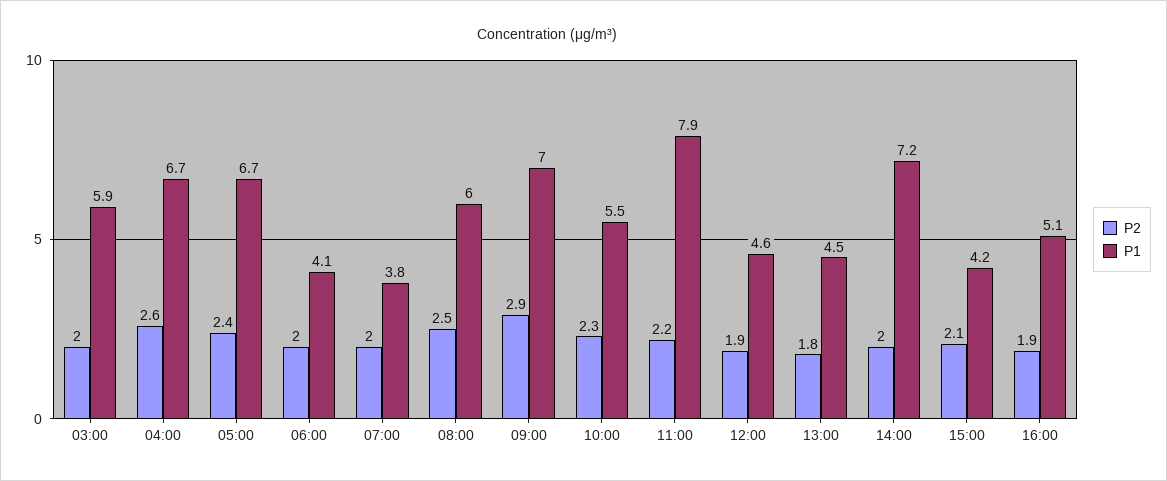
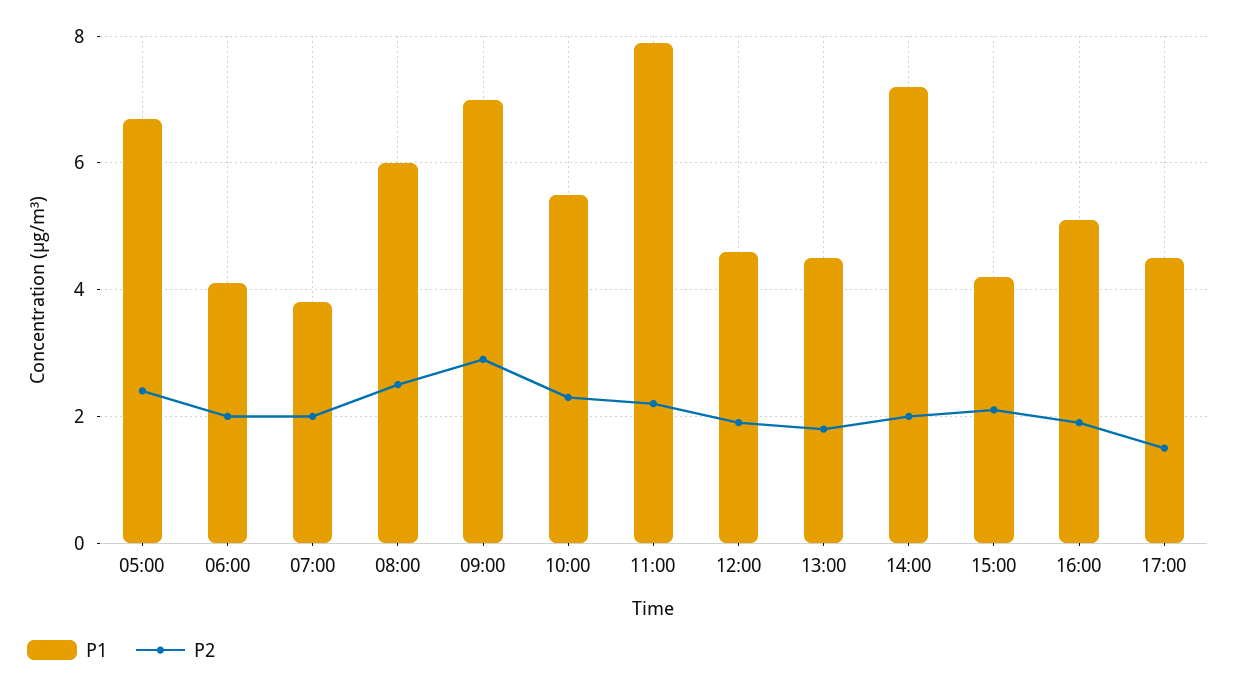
P2, 03:00: 2 -> none
P1, 03:00: 5.9 -> none
P2, 04:00: 2.6 -> none
P1, 04:00: 6.7 -> none
P1, 17:00: none -> 4.5
P2, 17:00: none -> 1.5

